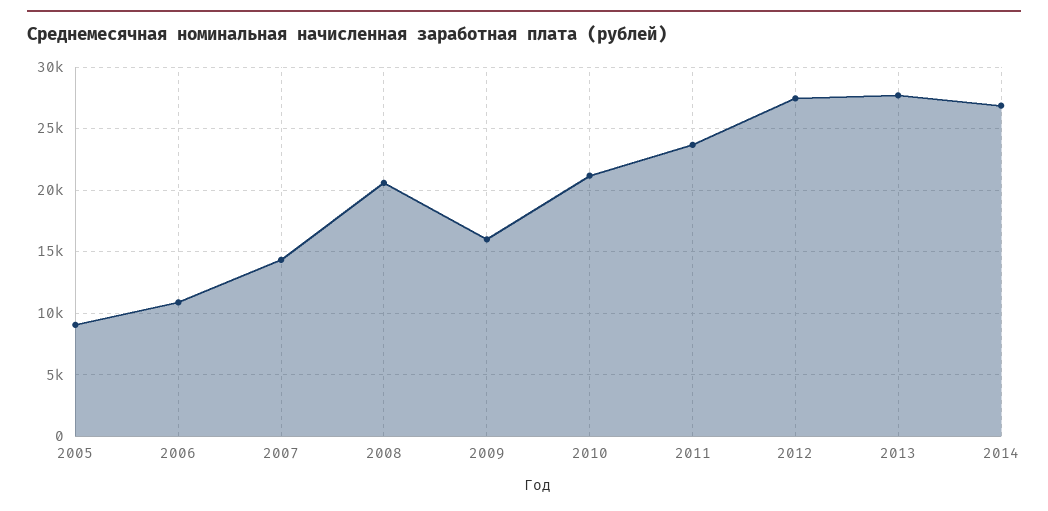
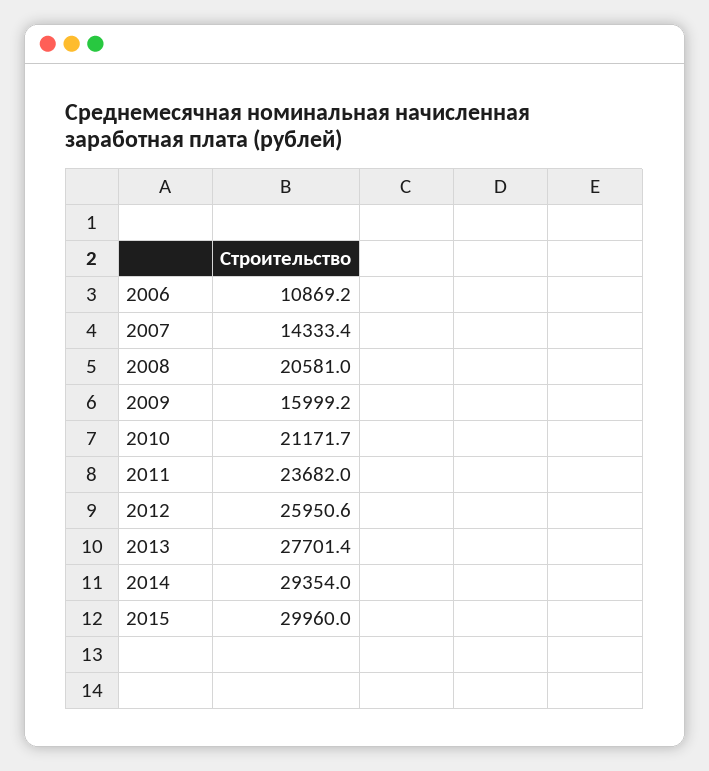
2005: 9000 -> none
2012: 27500 -> 25950.6
2014: 27000 -> 29354
2015: none -> 29960

